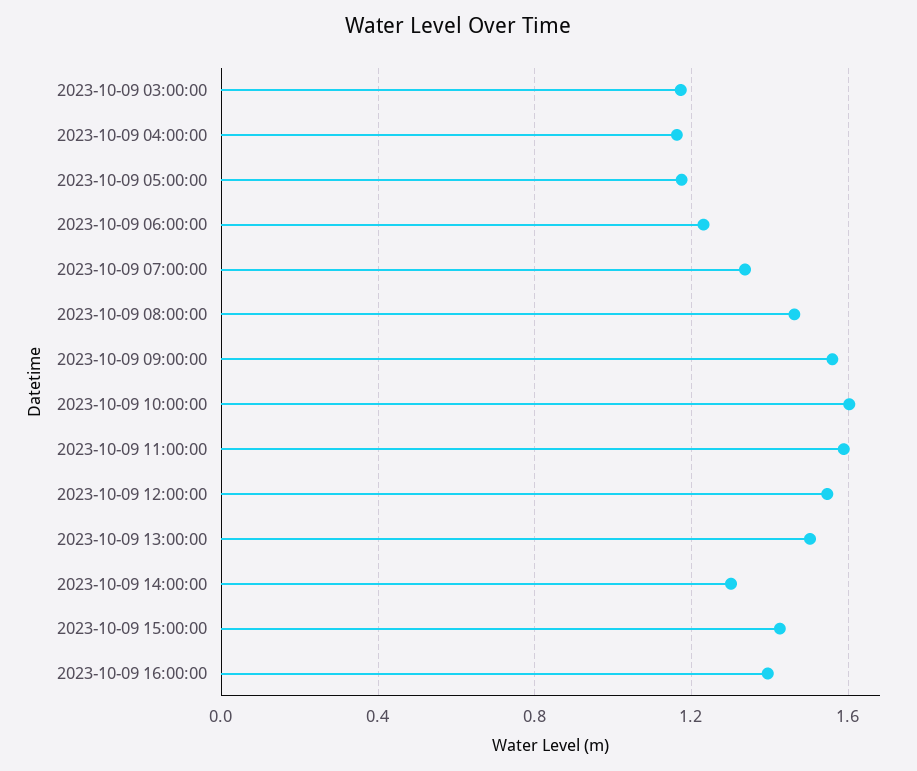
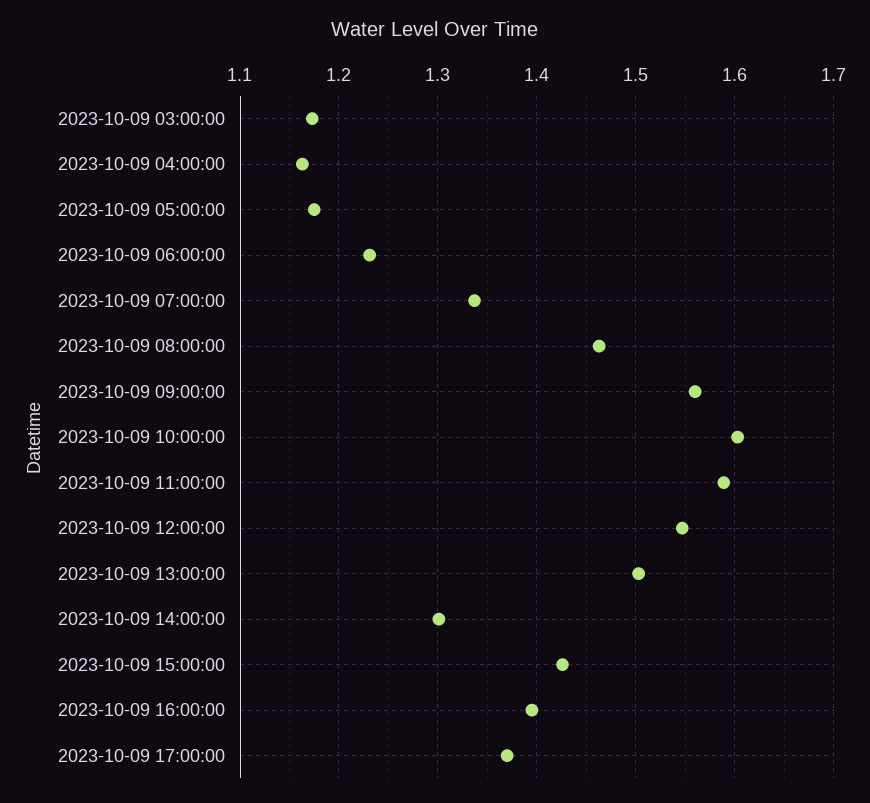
2023-10-09 17:00:00: none -> 1.37

